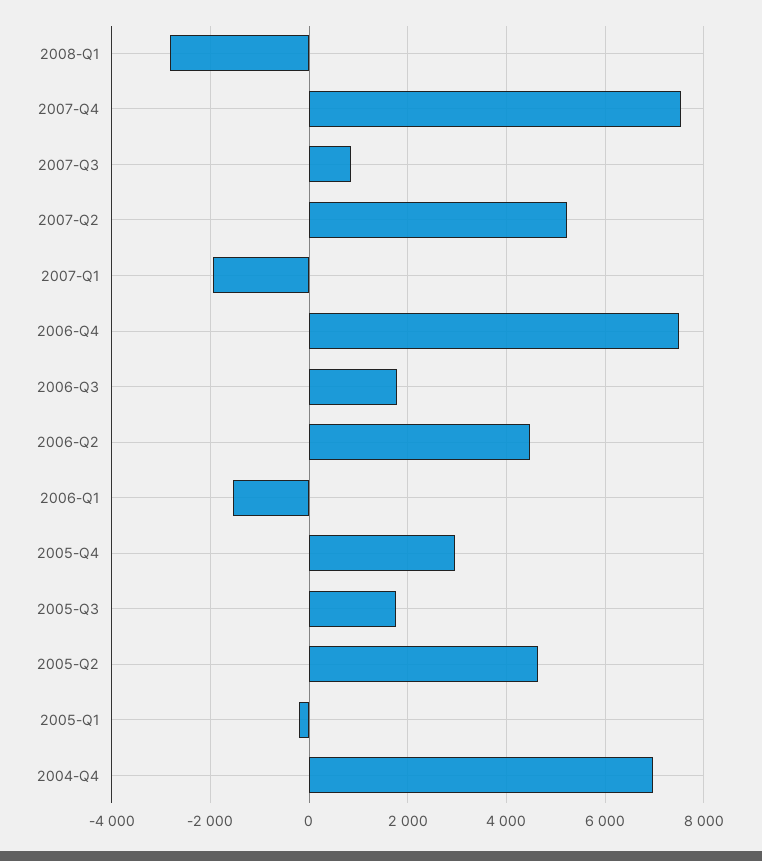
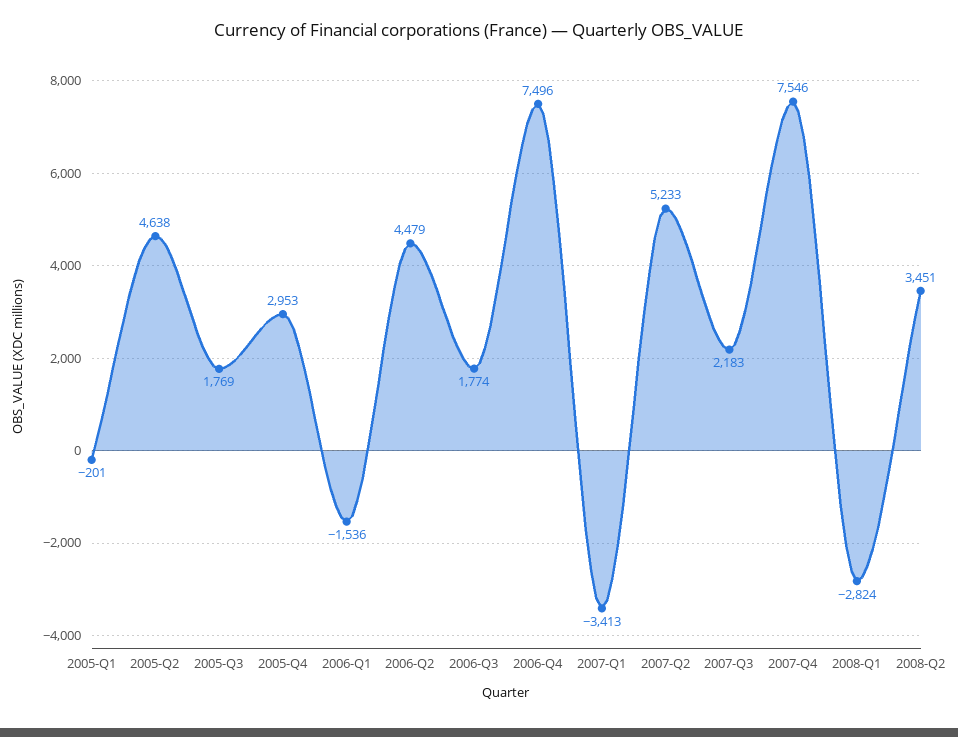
2007-Q3: 800 -> 2183
2007-Q1: -2000 -> -3413
2004-Q4: 7000 -> none
2008-Q2: none -> 3451

